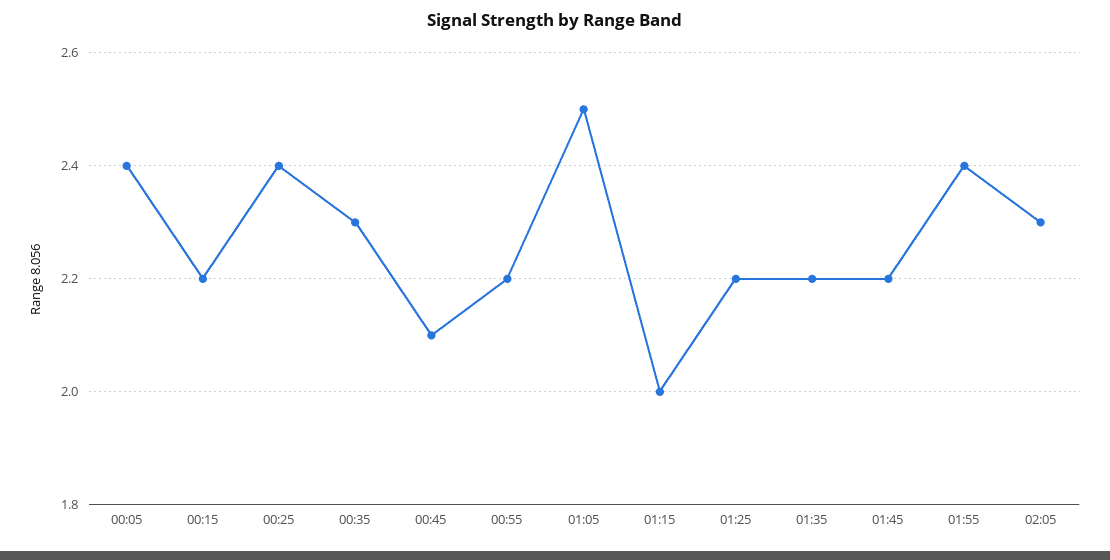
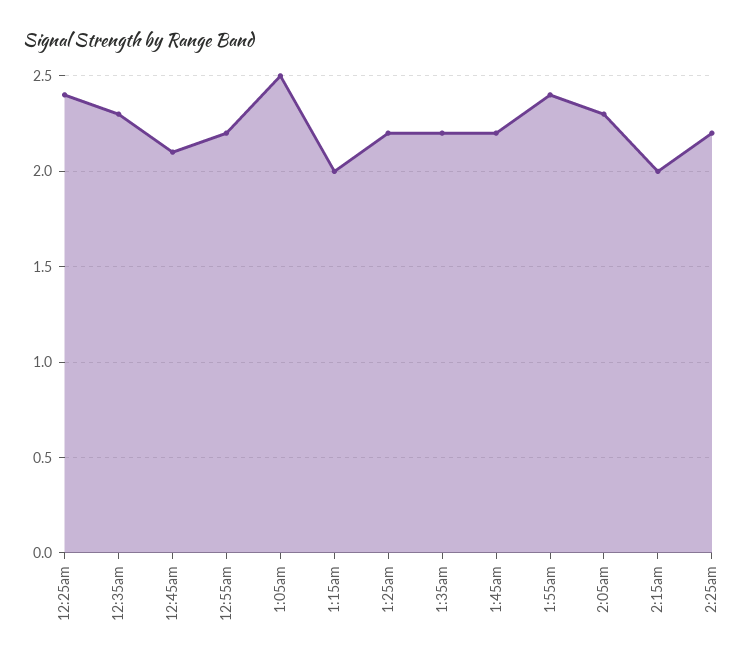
00:05: 2.4 -> none
00:15: 2.2 -> none
2:15am: none -> 2
2:25am: none -> 2.2

